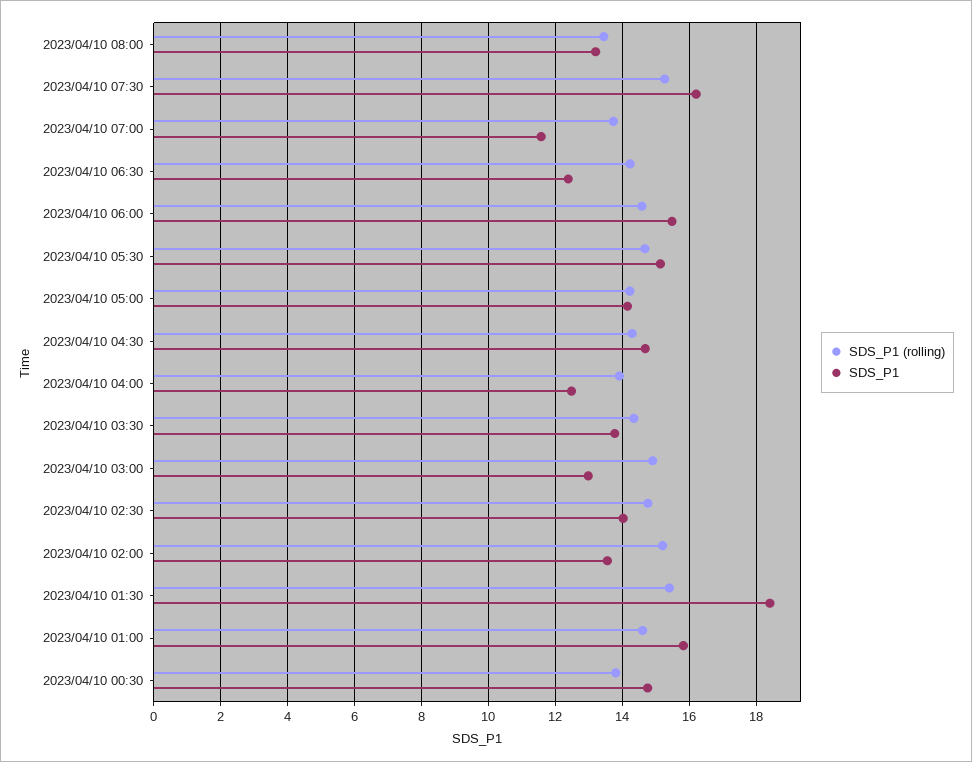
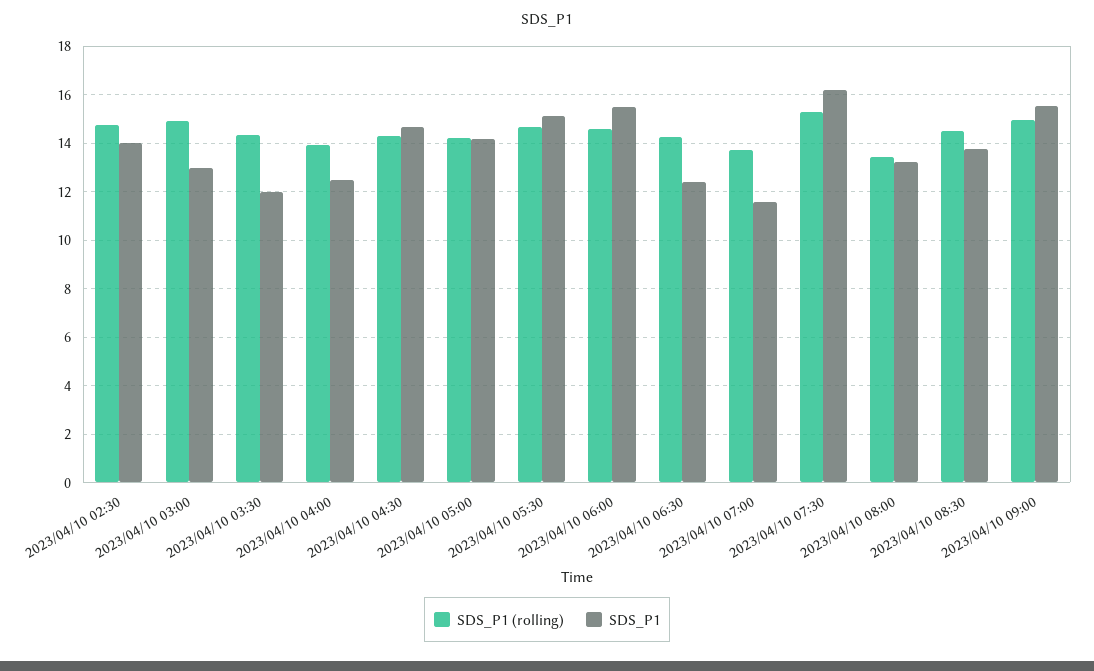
SDS_P1, 2023/04/10 03:30: 13.8 -> 12
SDS_P1 (rolling), 2023/04/10 02:00: 15.2 -> none
SDS_P1, 2023/04/10 02:00: 13.6 -> none
SDS_P1 (rolling), 2023/04/10 01:30: 15.4 -> none
SDS_P1, 2023/04/10 01:30: 18.4 -> none
SDS_P1 (rolling), 2023/04/10 01:00: 14.6 -> none
SDS_P1, 2023/04/10 01:00: 15.8 -> none
SDS_P1 (rolling), 2023/04/10 00:30: 13.8 -> none
SDS_P1, 2023/04/10 00:30: 14.8 -> none
SDS_P1 (rolling), 2023/04/10 08:30: none -> 14.5
SDS_P1, 2023/04/10 08:30: none -> 13.75
SDS_P1 (rolling), 2023/04/10 09:00: none -> 15
SDS_P1, 2023/04/10 09:00: none -> 15.5

